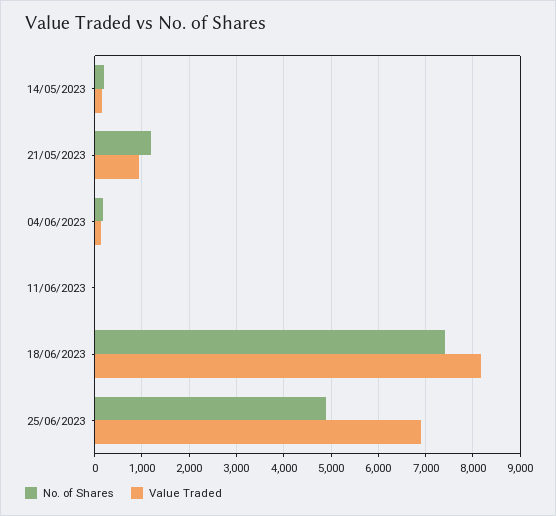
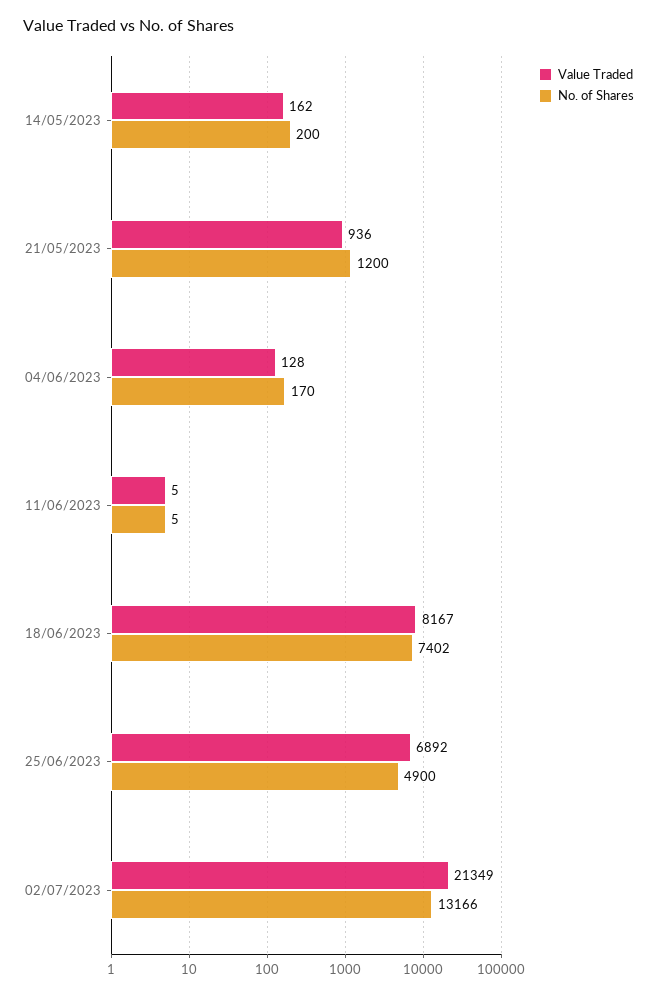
Value Traded, 02/07/2023: none -> 21349
No. of Shares, 02/07/2023: none -> 13166

